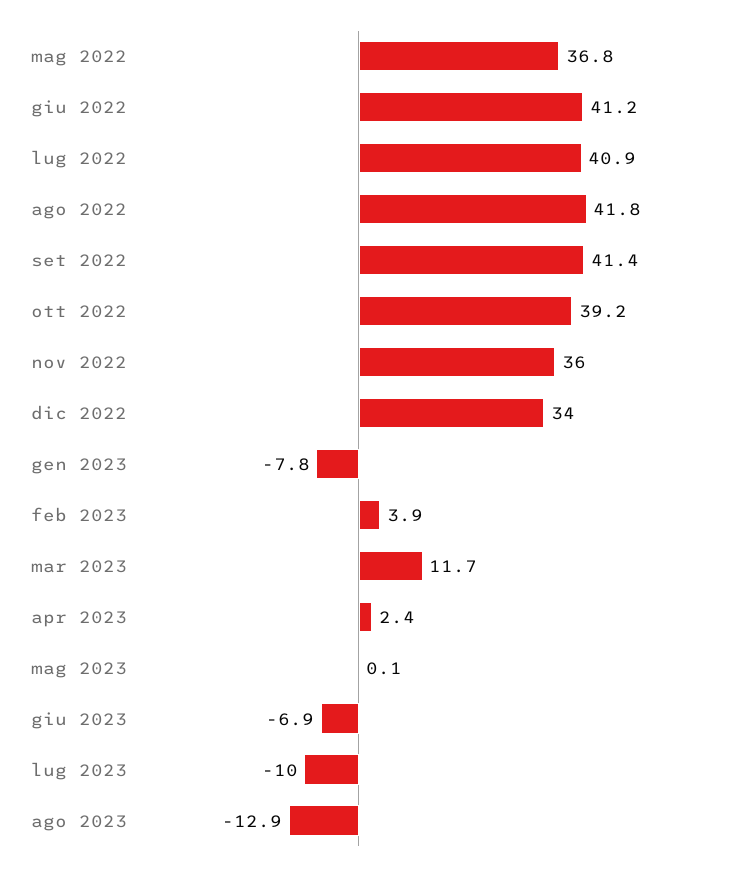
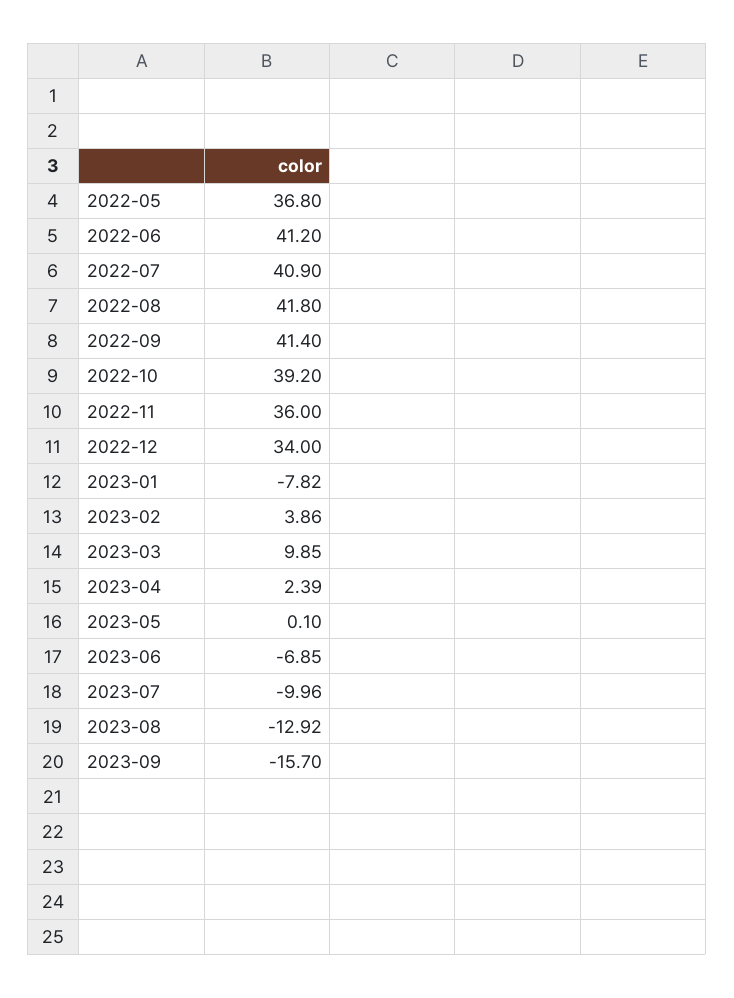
mar 2023: 11.7 -> 9.85
2023-09: none -> -15.7

